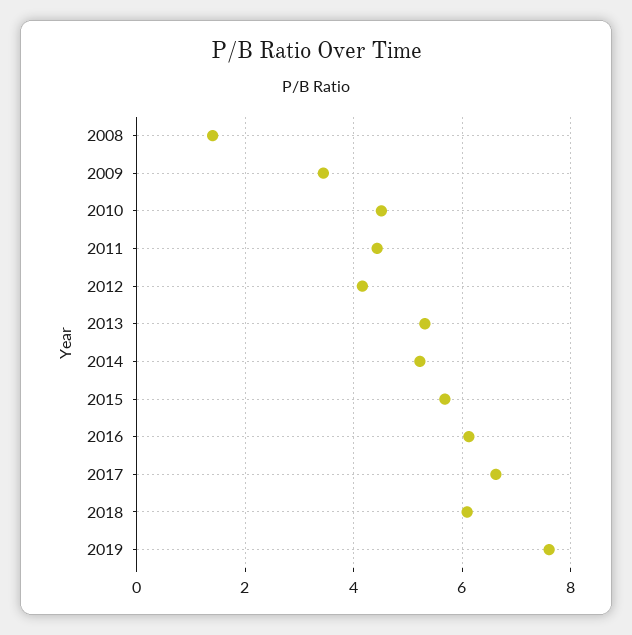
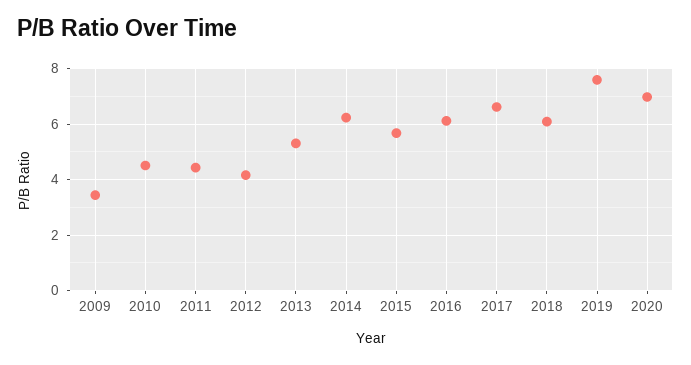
2008: 1.4 -> none
2014: 5.2 -> 6.25
2020: none -> 7

